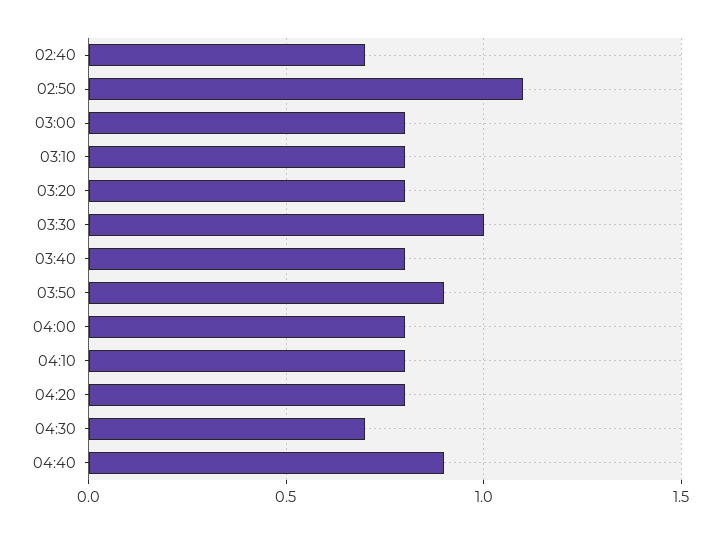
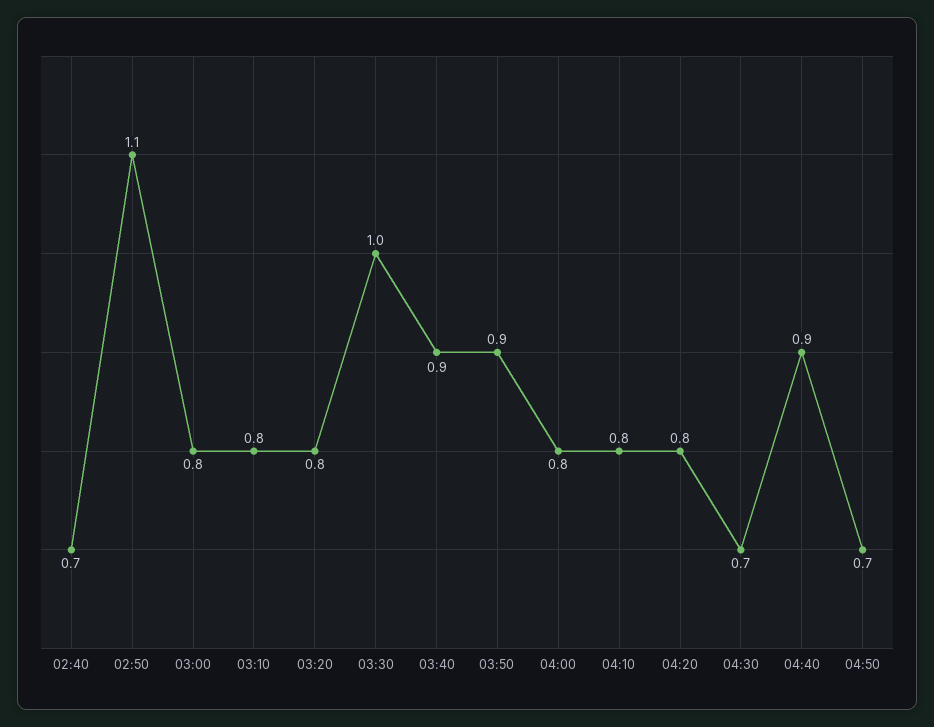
03:40: 0.8 -> 0.9
04:50: none -> 0.7

